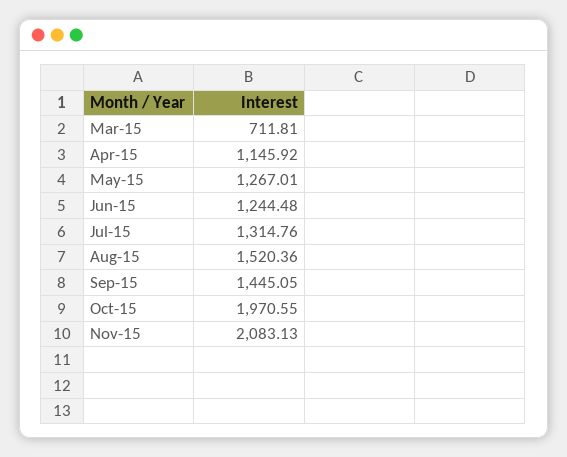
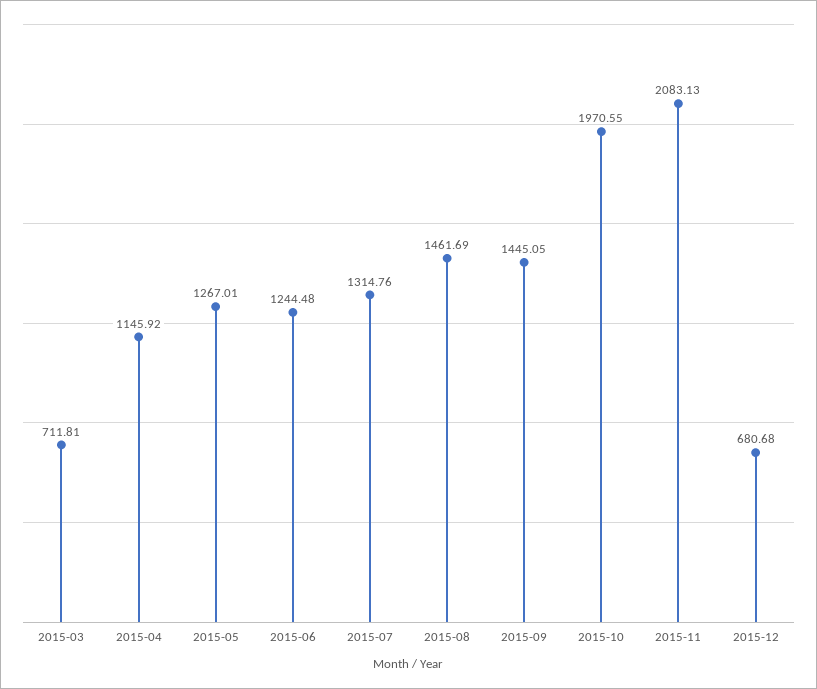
Aug-15: 1520.36 -> 1461.69
2015-12: none -> 680.68

